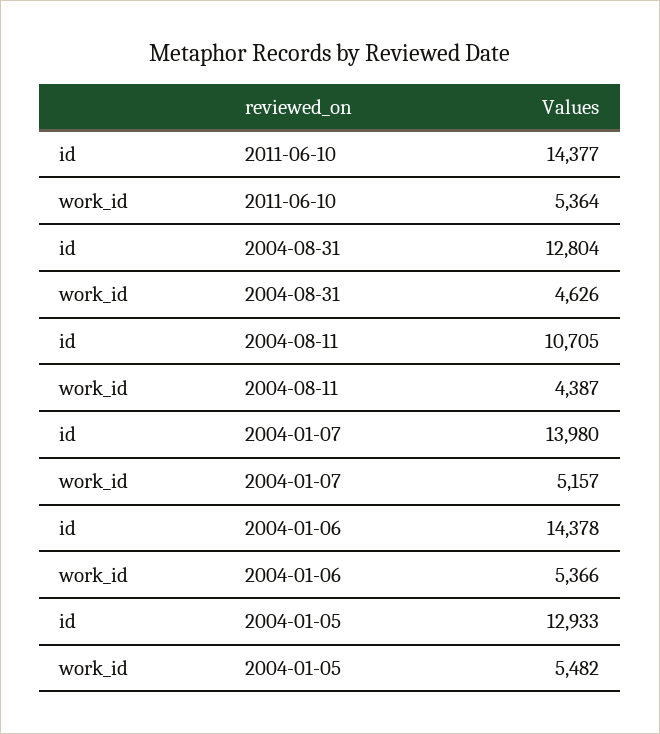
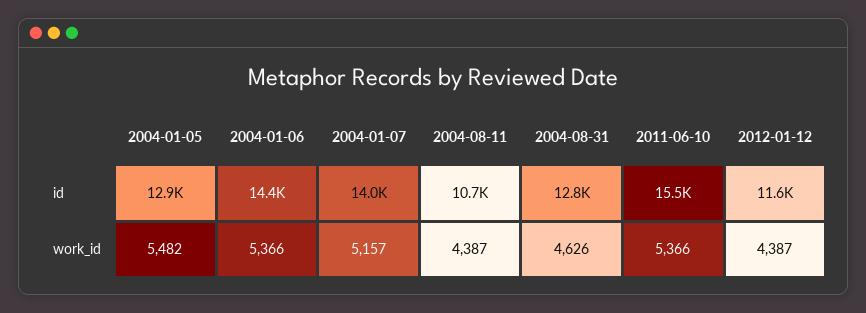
id, 2011-06-10: 14377 -> 15500
work_id, 2011-06-10: 5364 -> 5366
id, 2012-01-12: none -> 11600
work_id, 2012-01-12: none -> 4387

